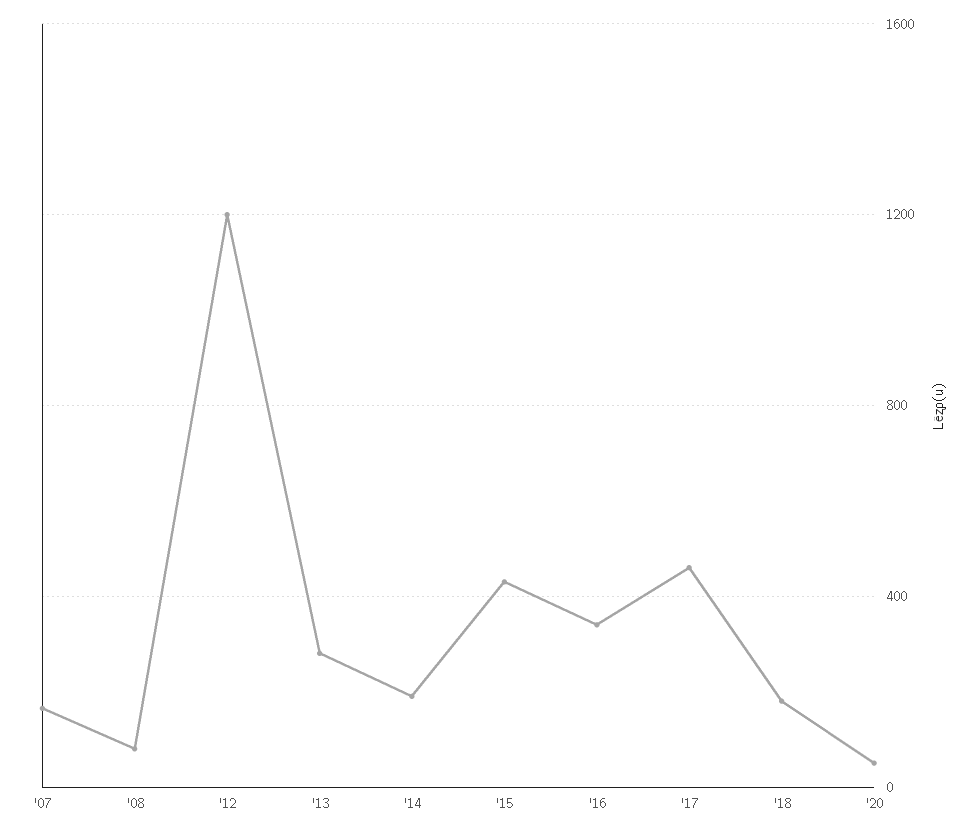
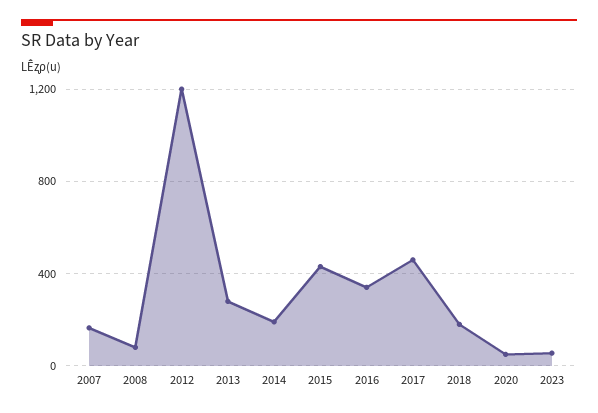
2023: none -> 50

